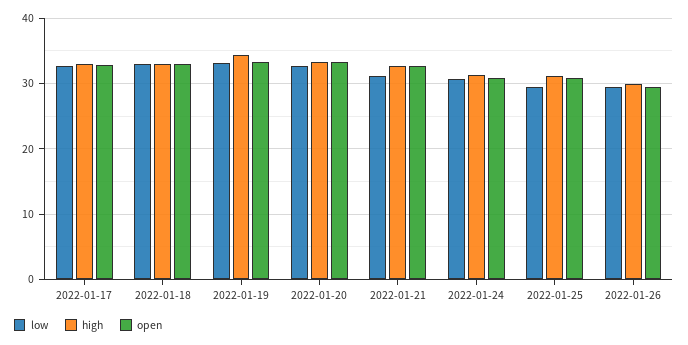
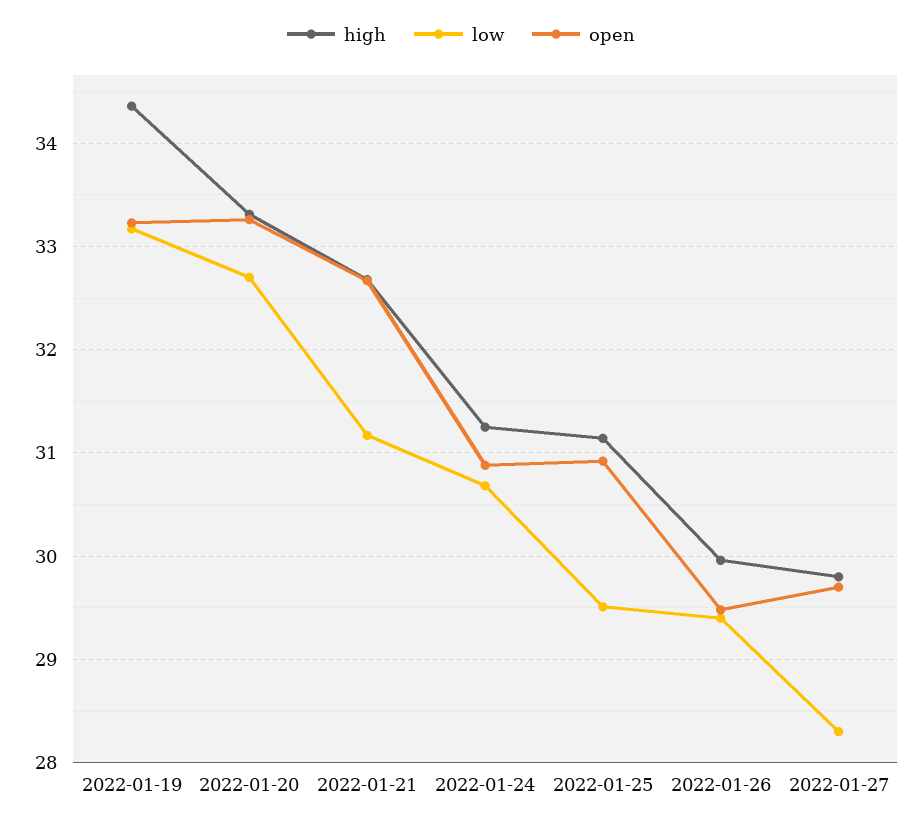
low, 2022-01-17: 33 -> none
high, 2022-01-17: 33 -> none
open, 2022-01-17: 33 -> none
low, 2022-01-18: 33 -> none
high, 2022-01-18: 33 -> none
open, 2022-01-18: 33 -> none
high, 2022-01-27: none -> 29.8
low, 2022-01-27: none -> 28.3
open, 2022-01-27: none -> 29.7

